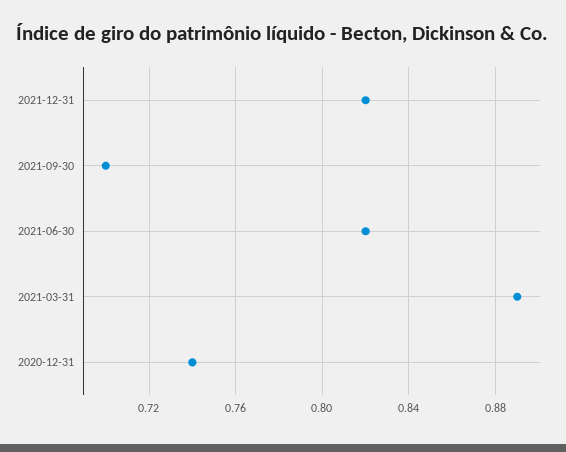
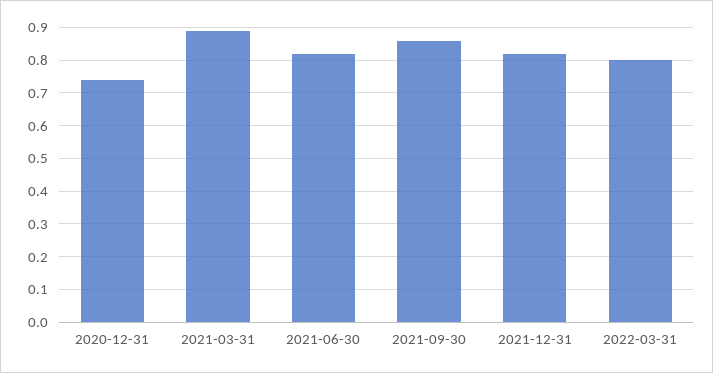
2021-09-30: 0.7 -> 0.85
2022-03-31: none -> 0.8

